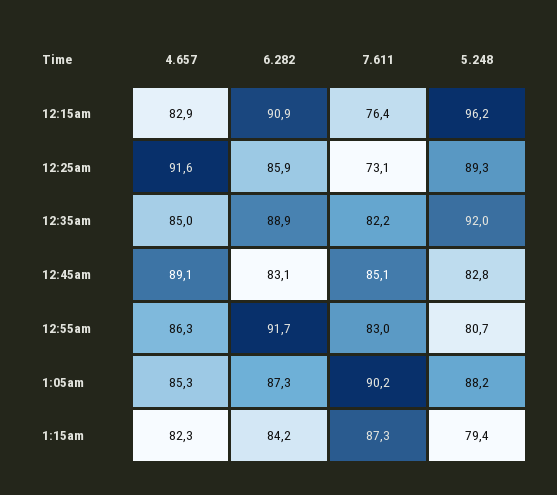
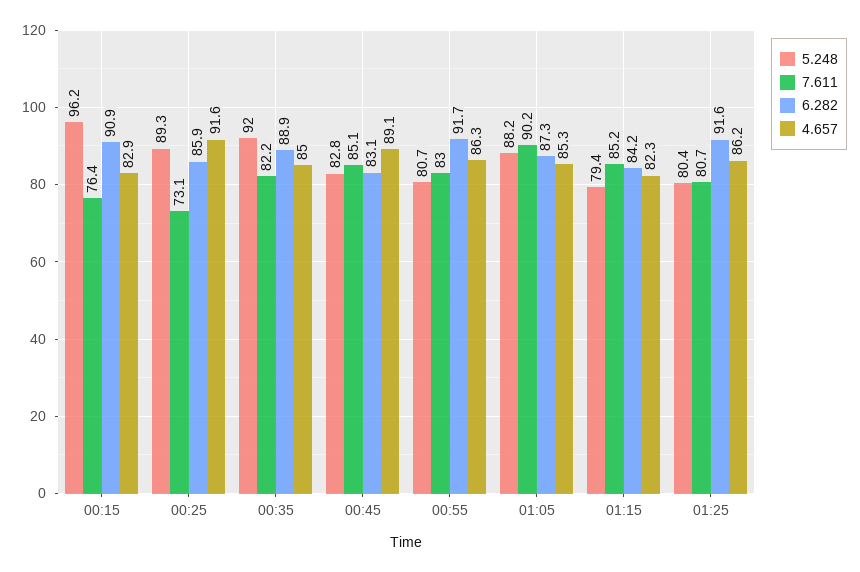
7.611, 1:15am: 87.3 -> 85.2
5.248, 01:25: none -> 80.4
7.611, 01:25: none -> 80.7
6.282, 01:25: none -> 91.6
4.657, 01:25: none -> 86.2

